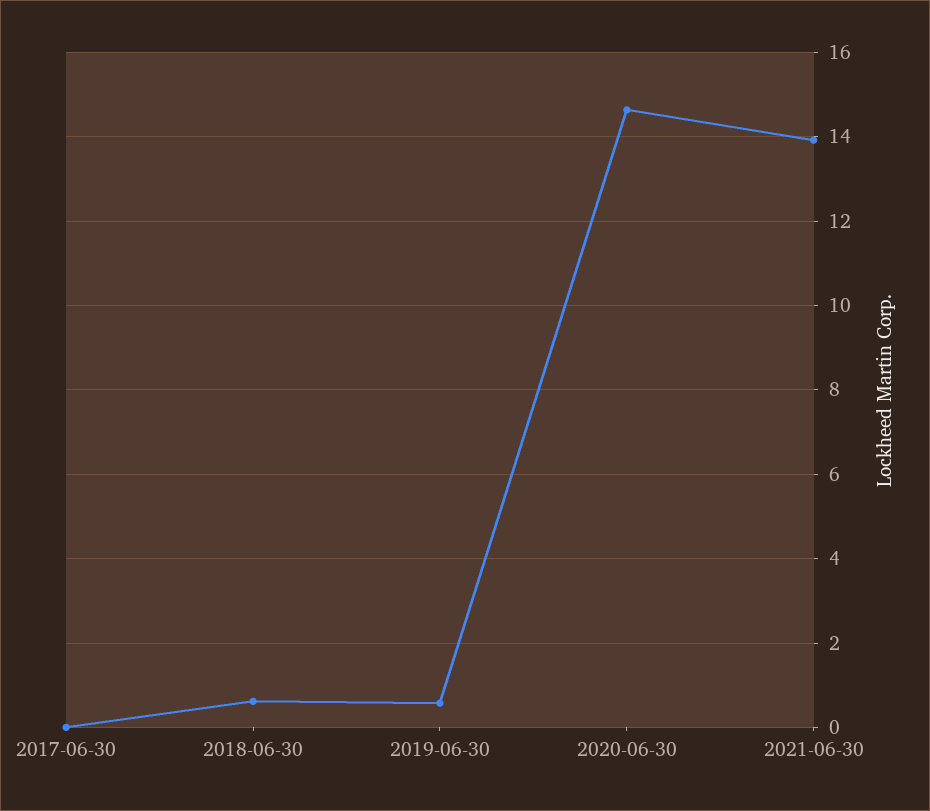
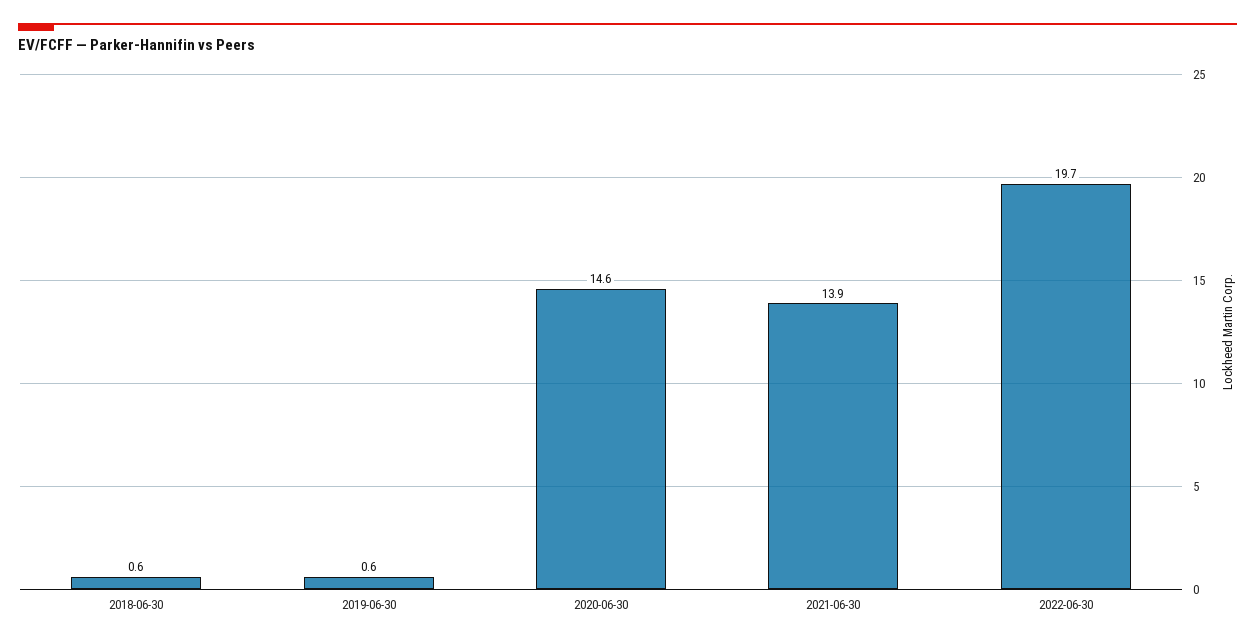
2017-06-30: 0 -> none
2022-06-30: none -> 19.7

